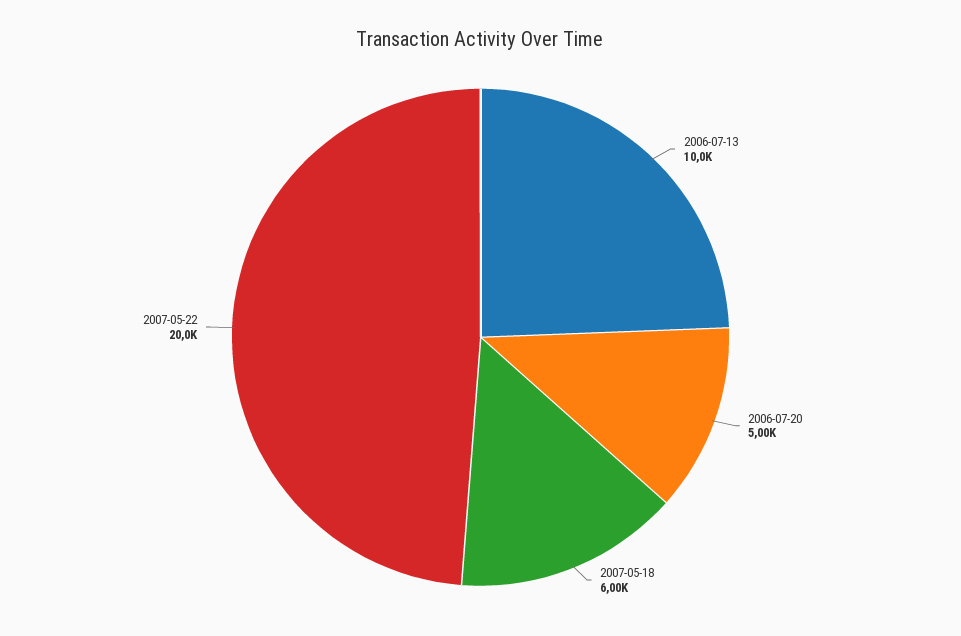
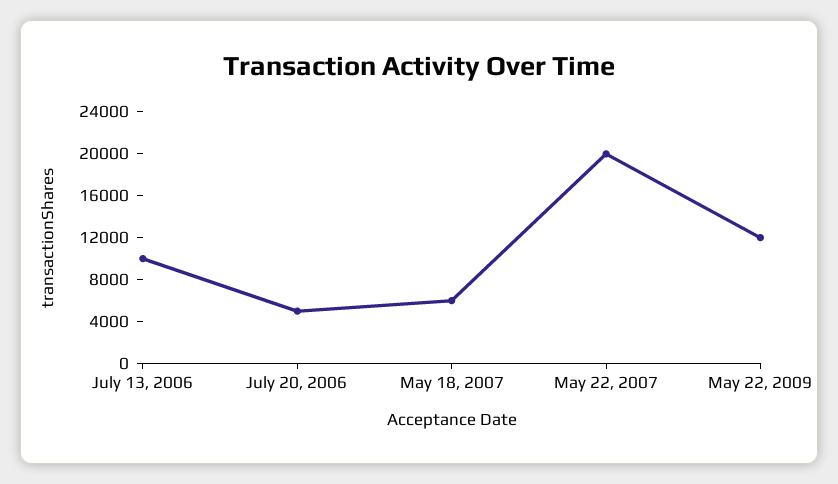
May 22, 2009: none -> 12000

